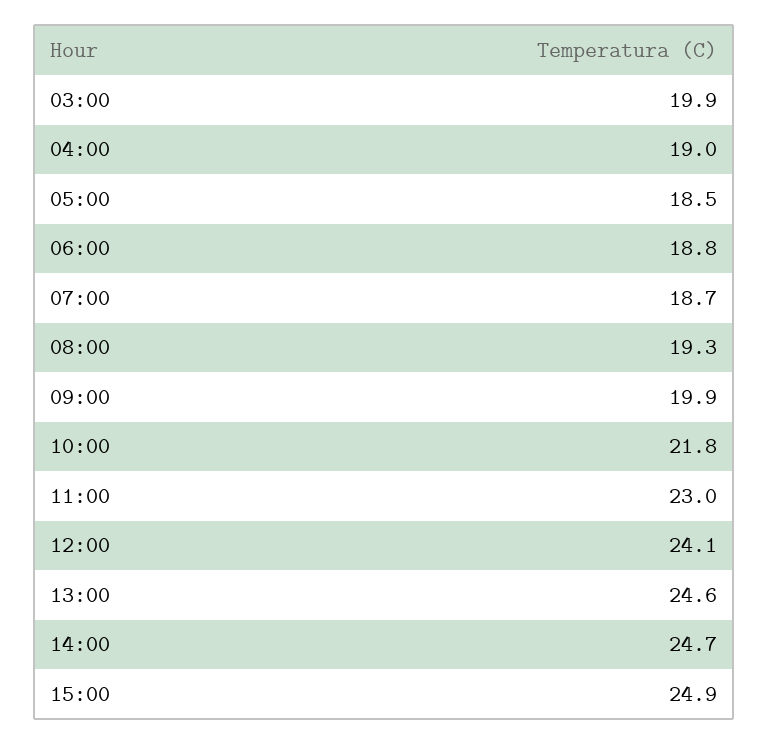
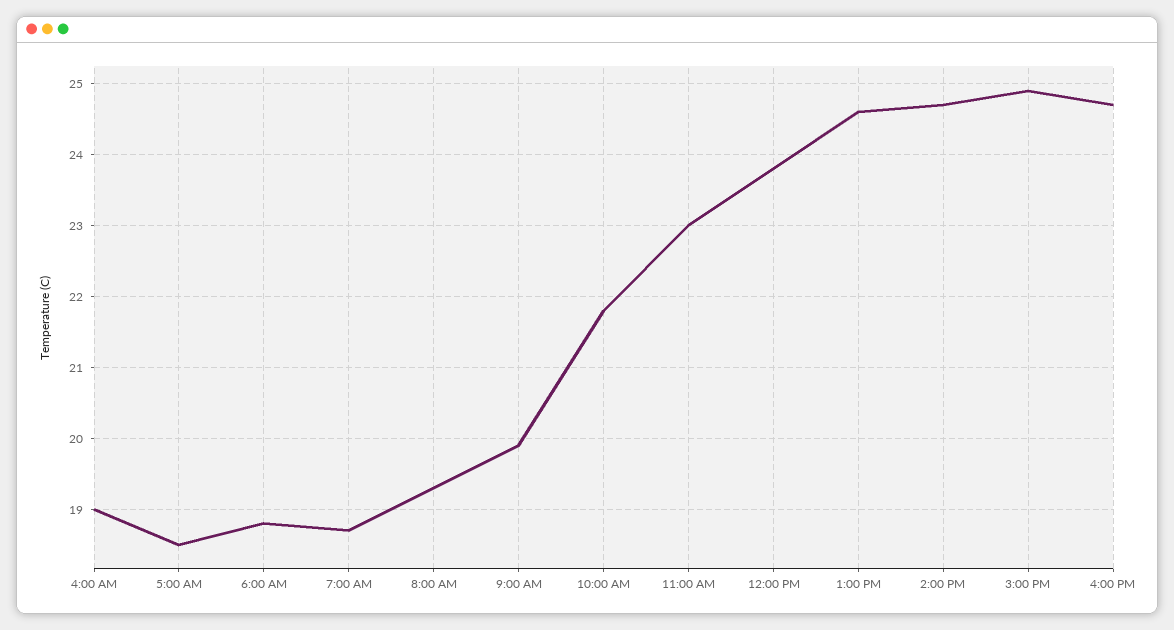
03:00: 19.9 -> none
12:00: 24.1 -> 23.8
4:00 PM: none -> 24.7

